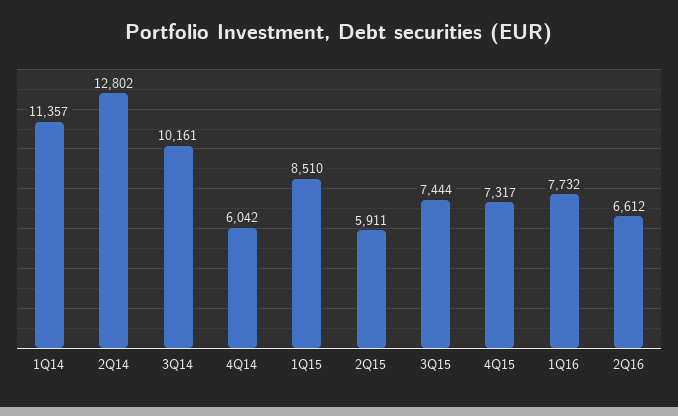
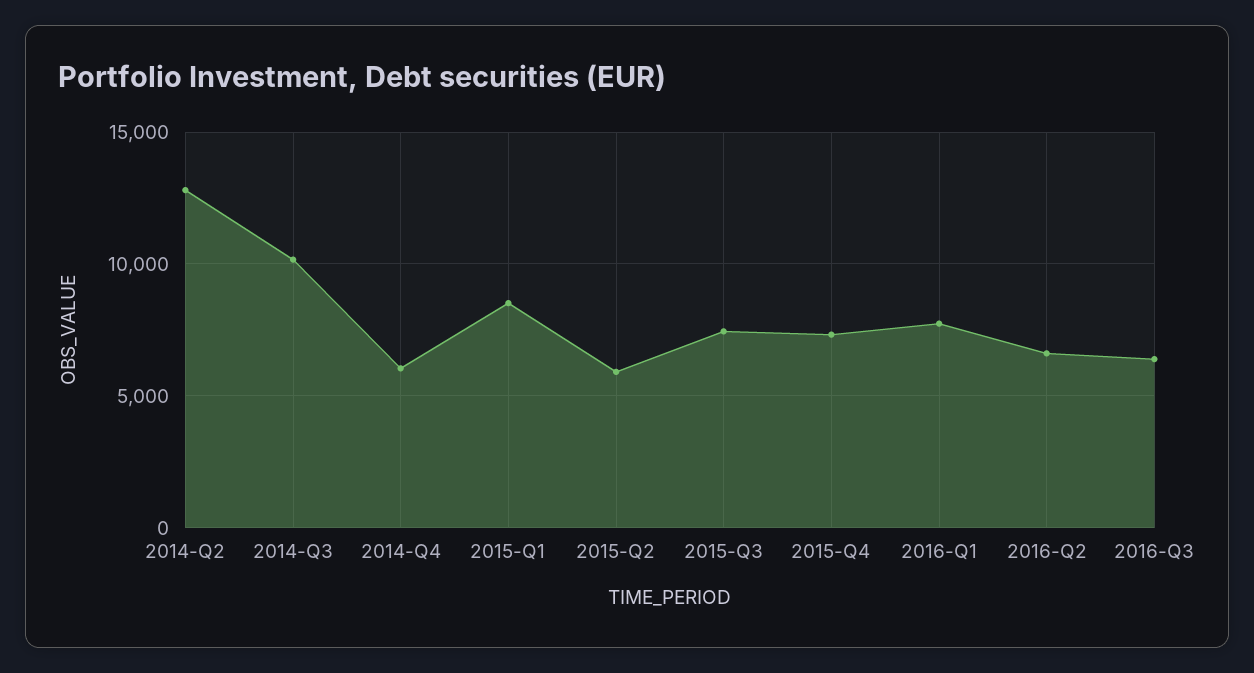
1Q14: 11357 -> none
2016-Q3: none -> 6500

